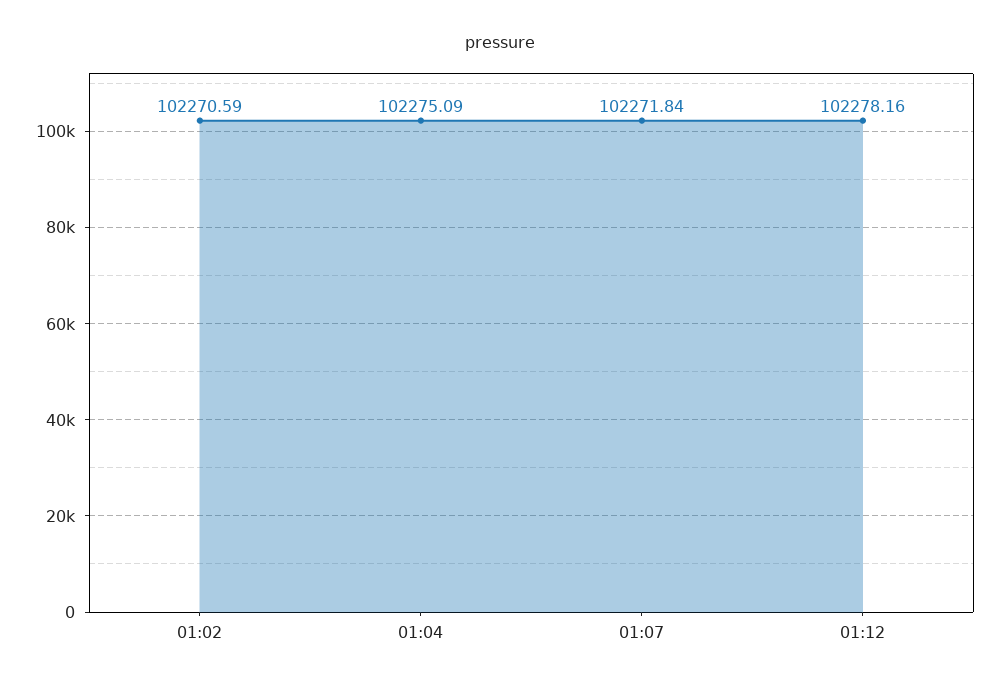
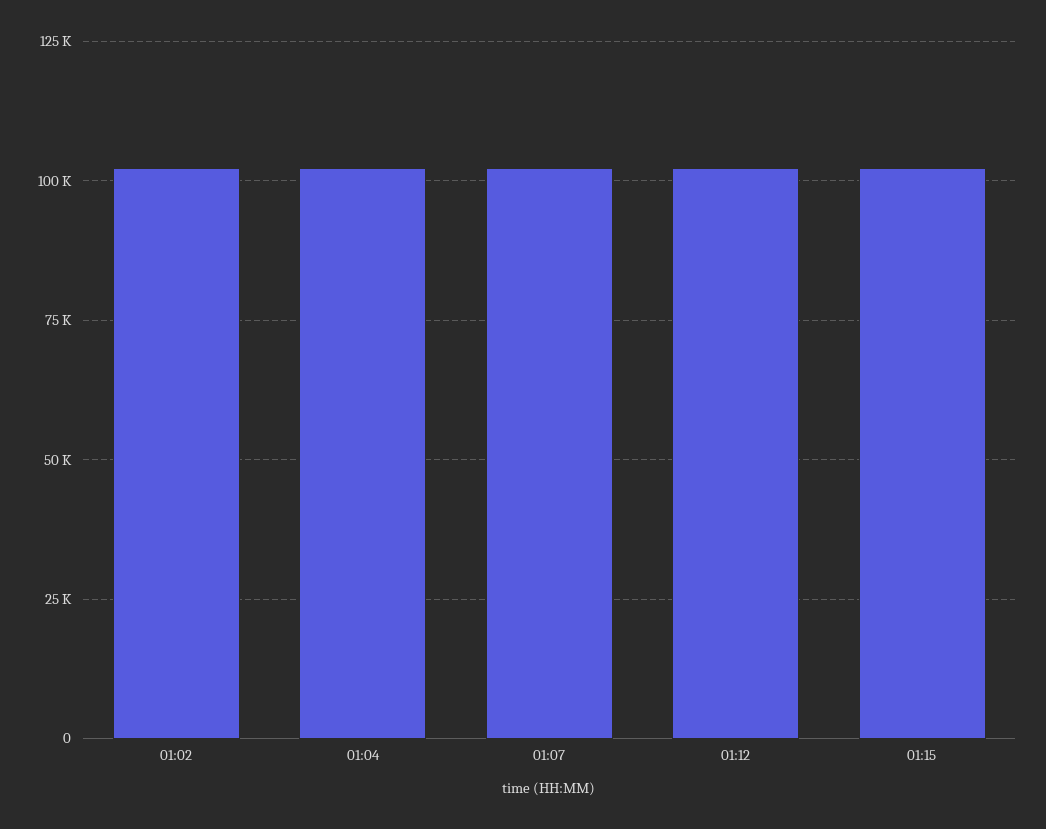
01:15: none -> 102500

